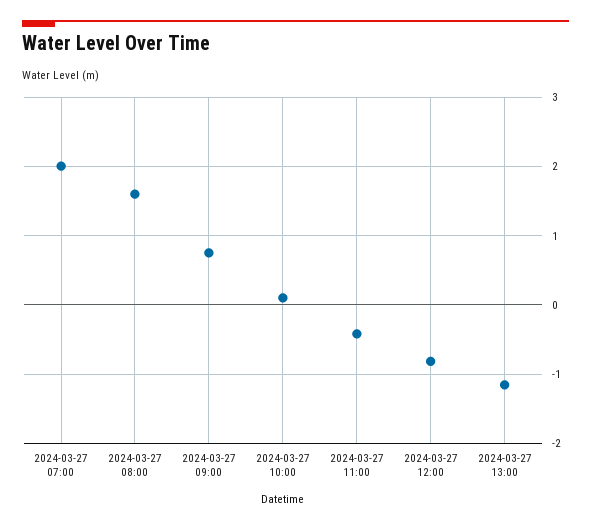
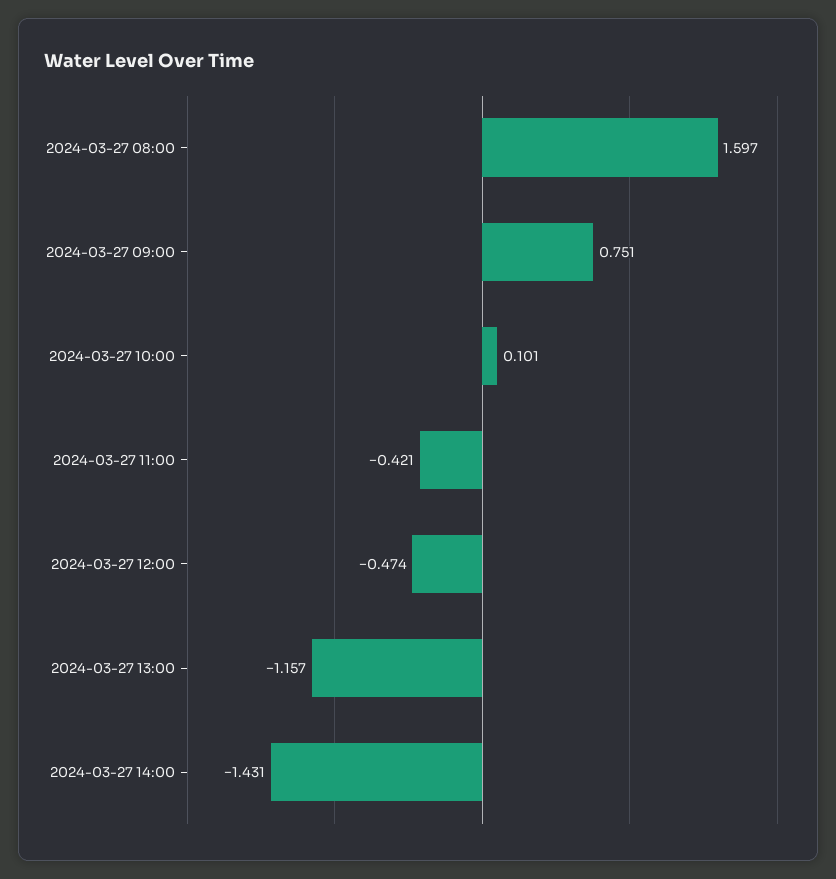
2024-03-27 07:00: 2 -> none
2024-03-27 12:00: -0.8 -> -0.474
2024-03-27 14:00: none -> -1.431

